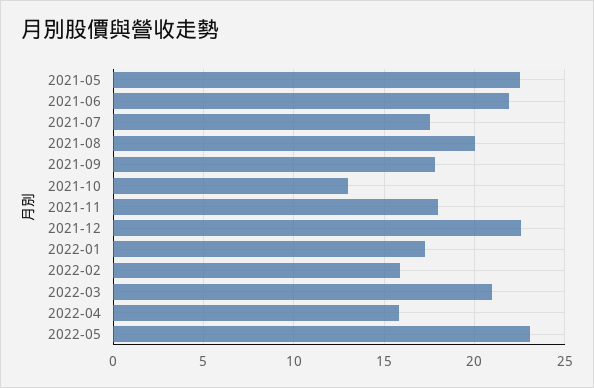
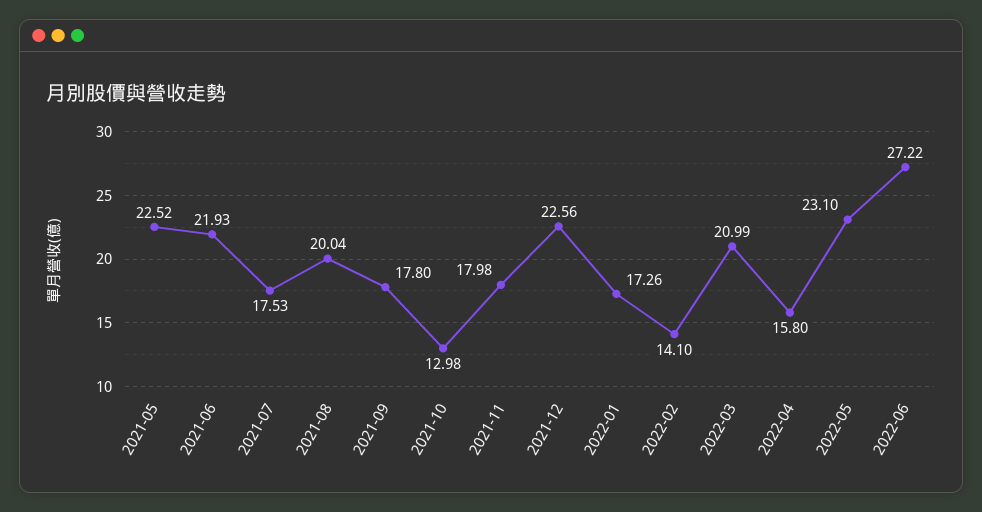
2022-02: 16 -> 14.1
2022-06: none -> 27.22

